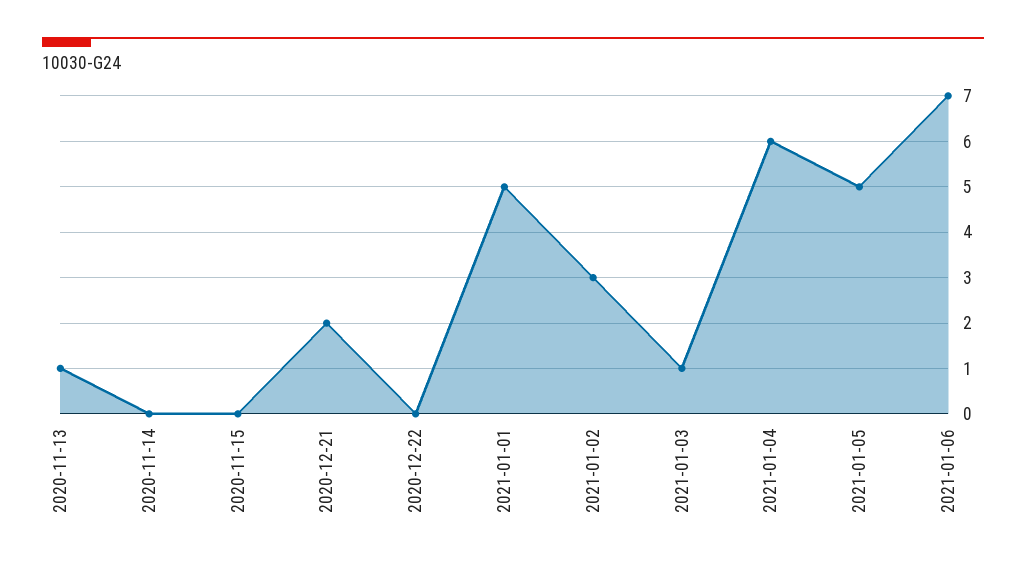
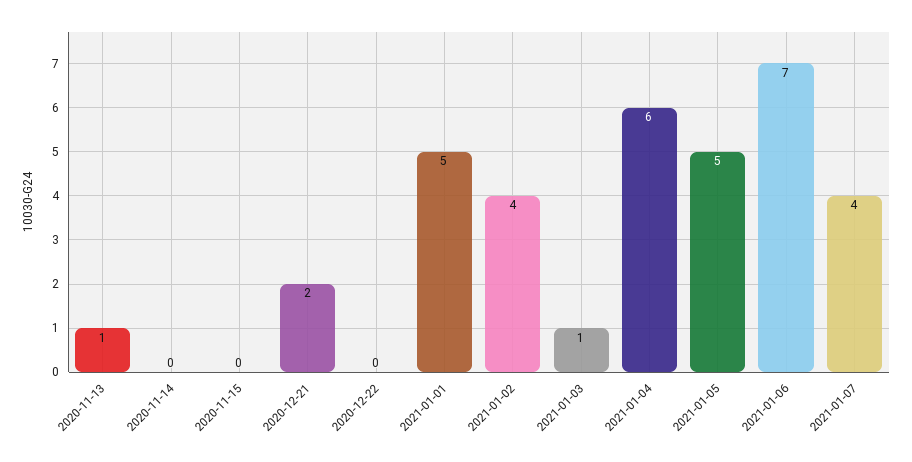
2021-01-02: 3 -> 4
2021-01-07: none -> 4

